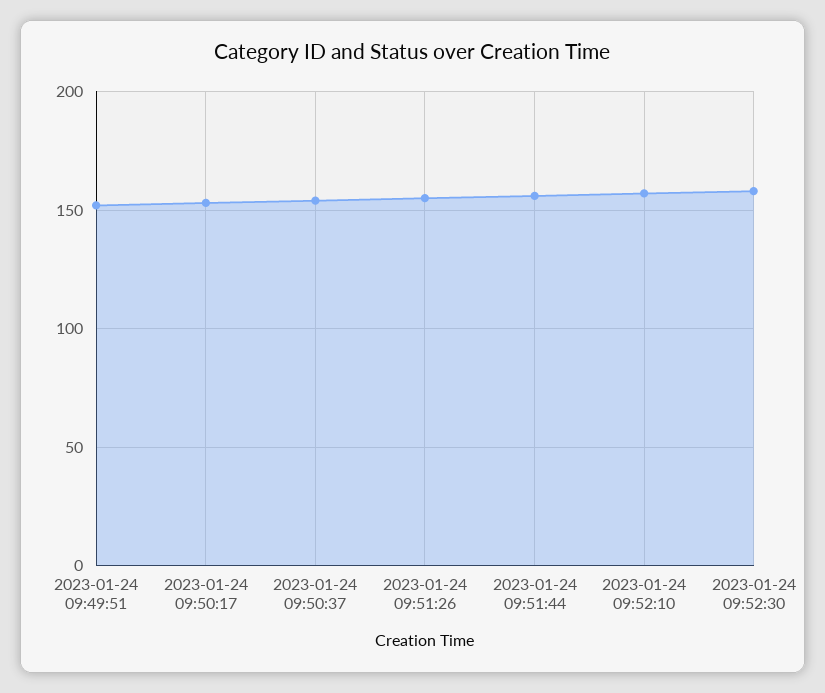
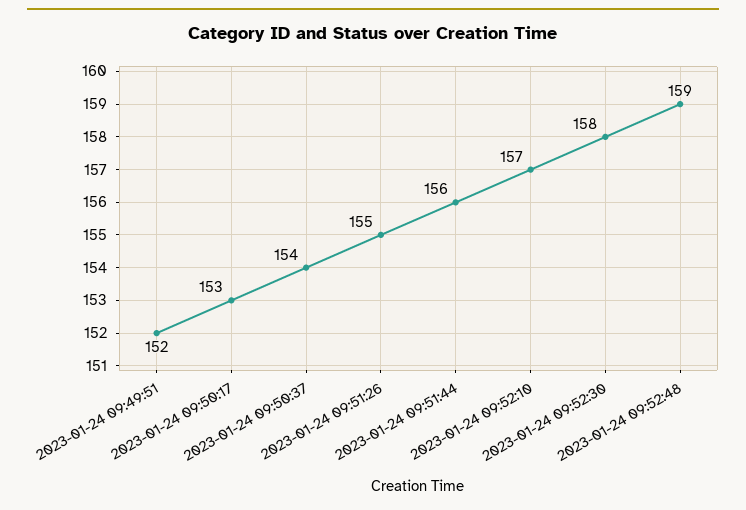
2023-01-24 09:52:48: none -> 159

